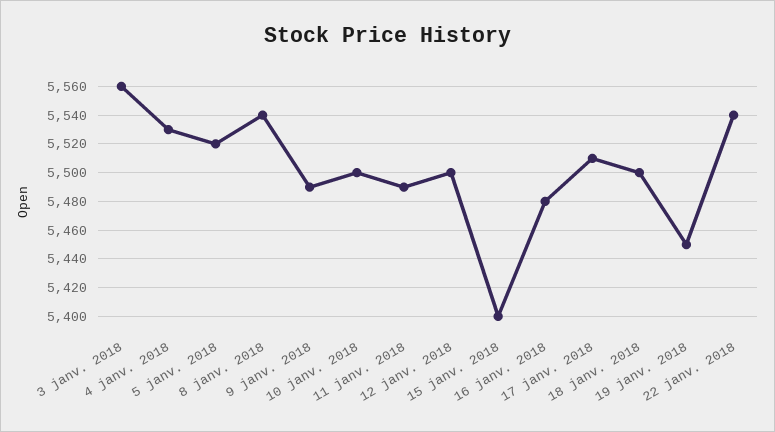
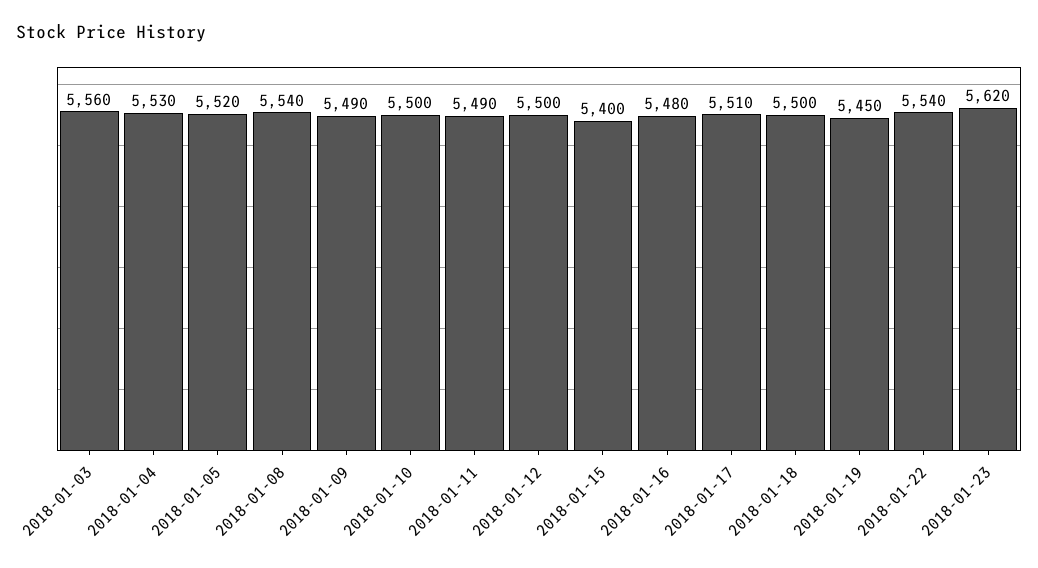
2018-01-23: none -> 5620

